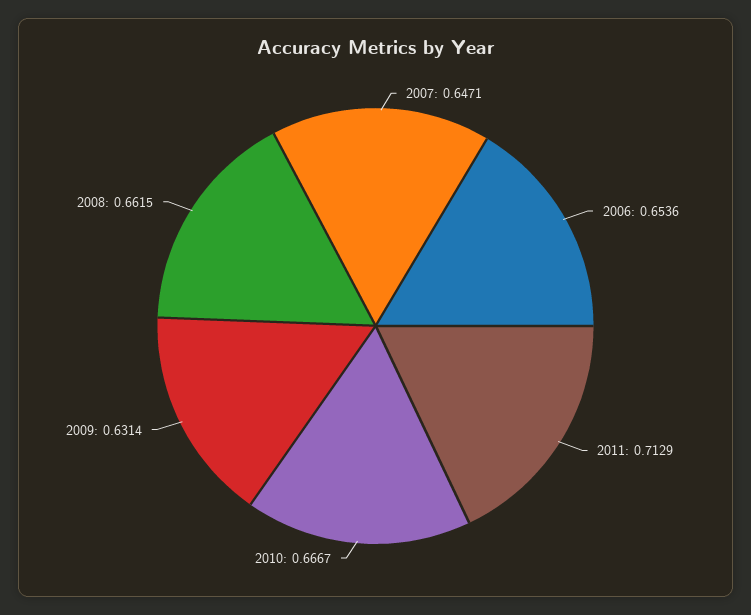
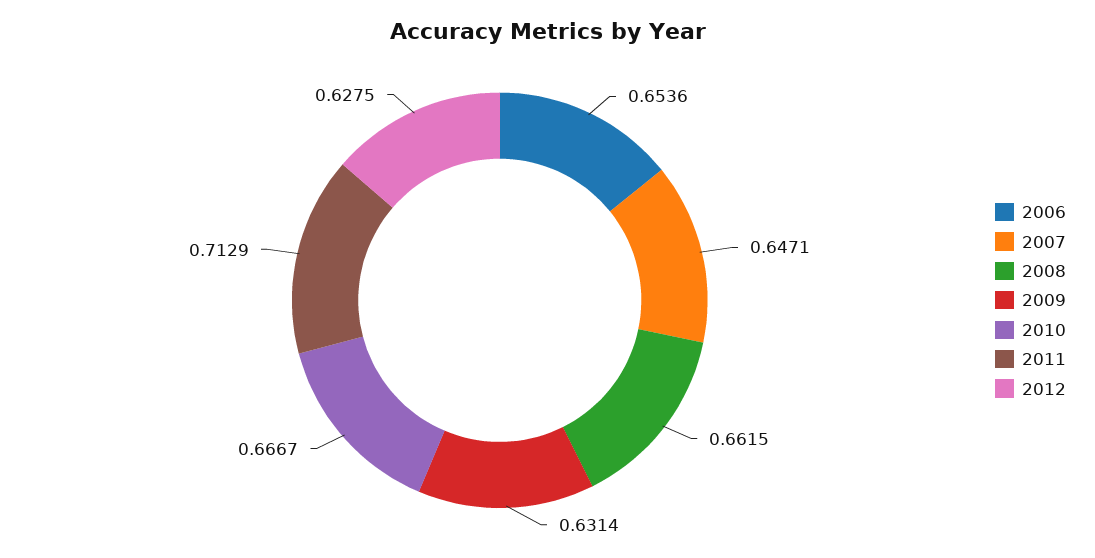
2012: none -> 0.6275

